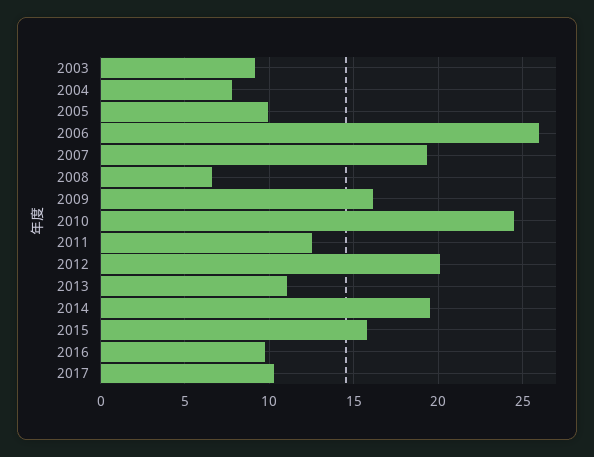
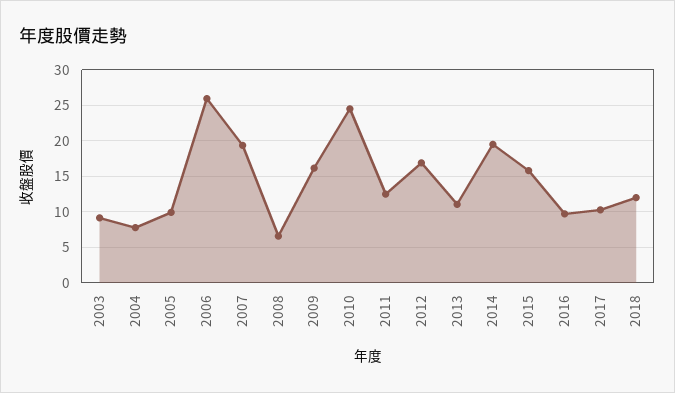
2012: 20 -> 17
2018: none -> 12

